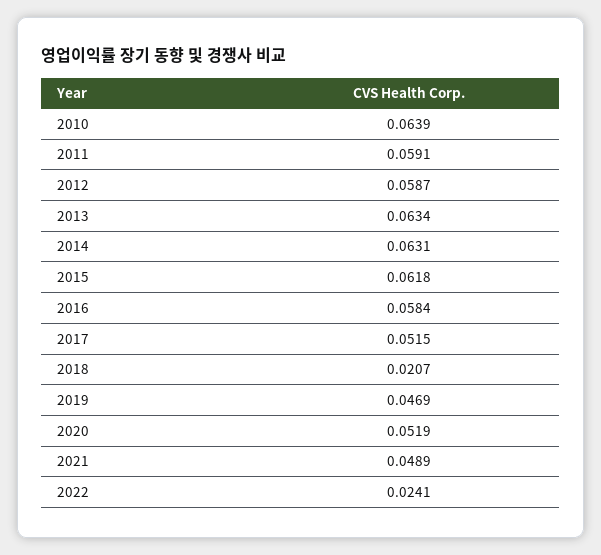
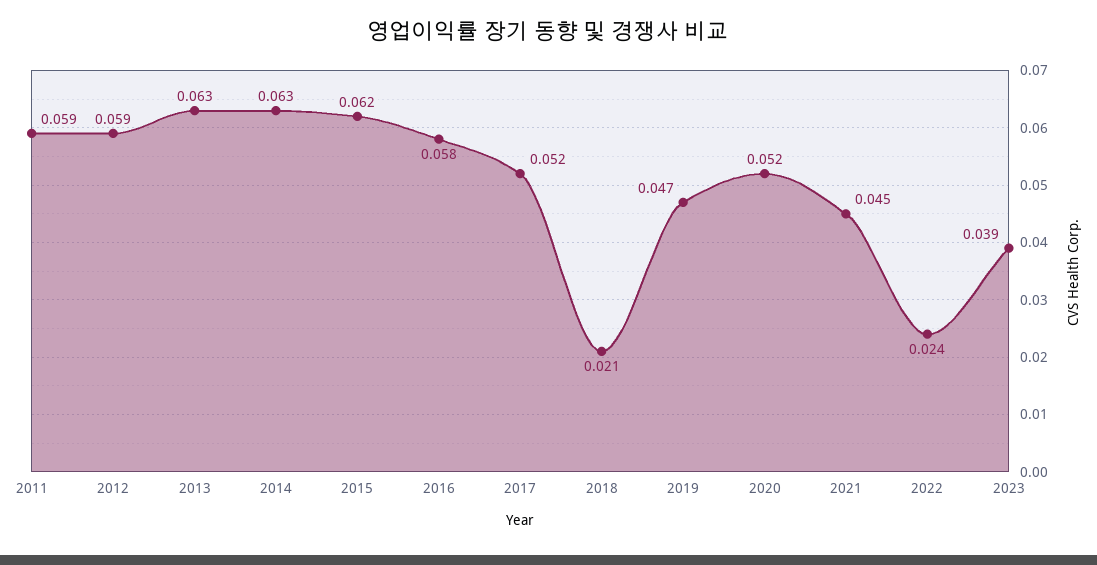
2010: 0.0639 -> none
2021: 0.0489 -> 0.045
2023: none -> 0.039

